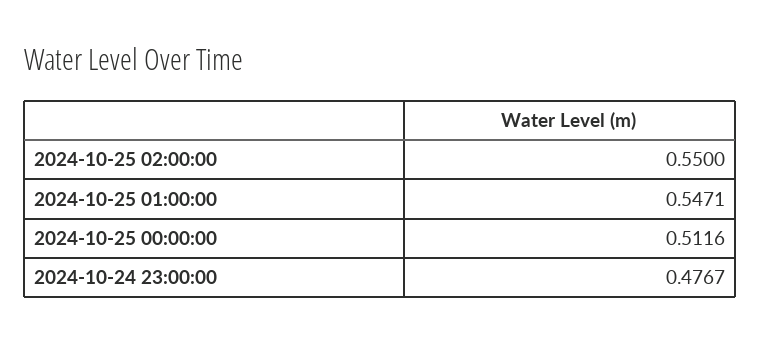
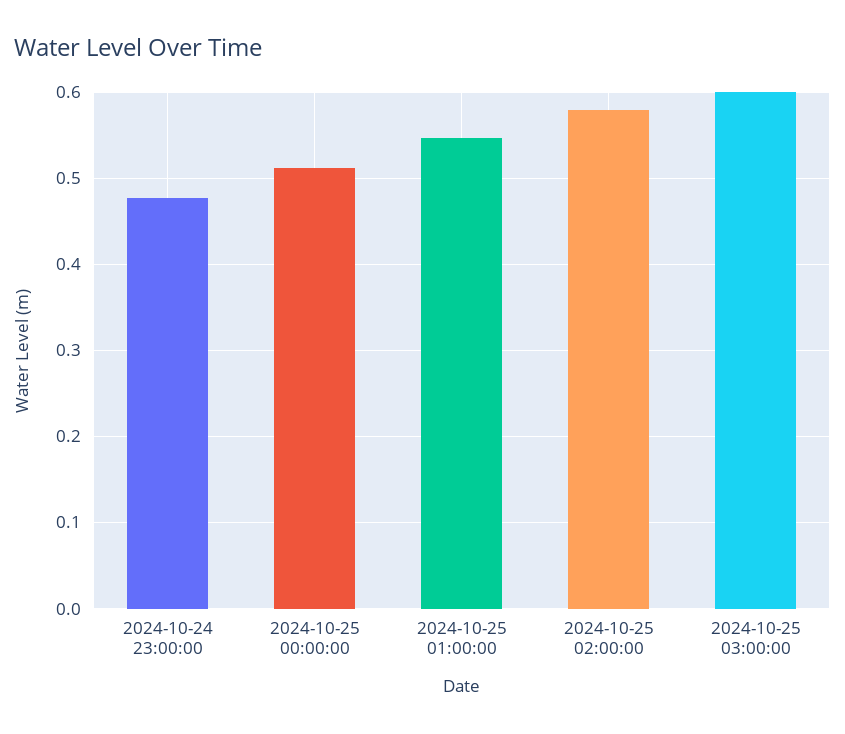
2024-10-25 02:00:00: 0.55 -> 0.58
2024-10-25 03:00:00: none -> 0.6

